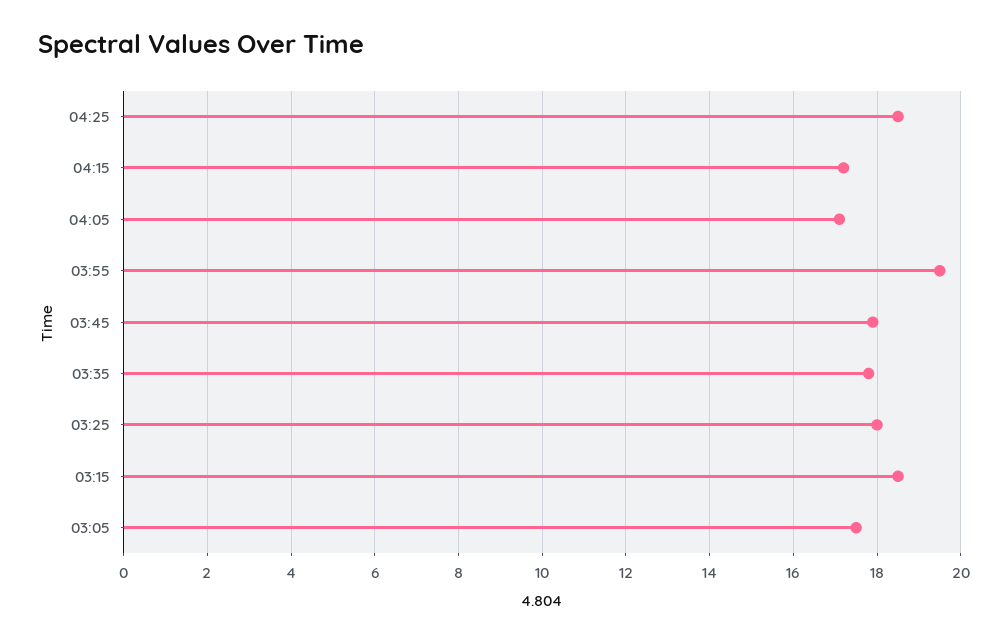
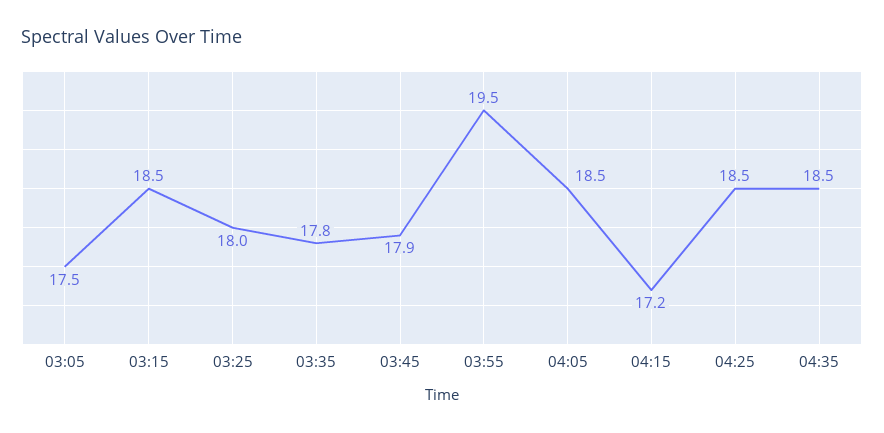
04:05: 17 -> 18.5
04:35: none -> 18.5

